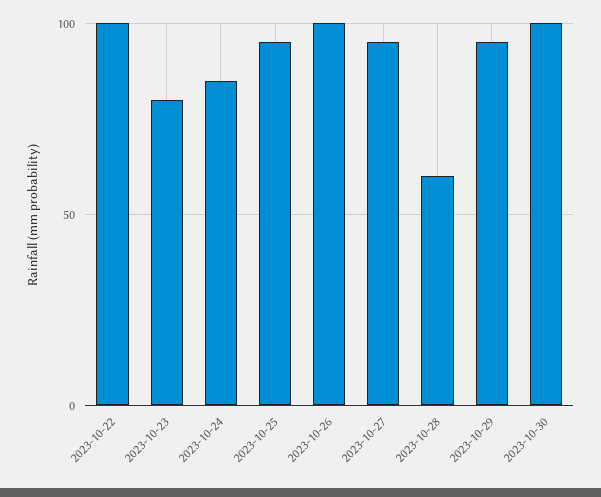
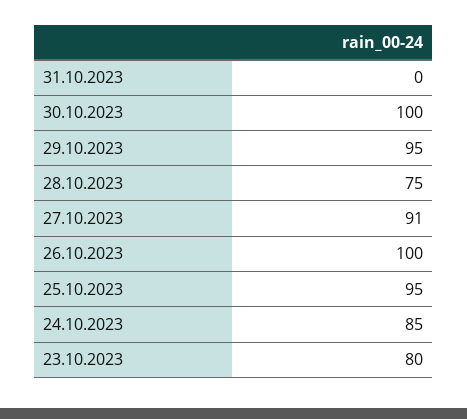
2023-10-22: 100 -> none
2023-10-27: 95 -> 91
2023-10-28: 60 -> 75
31.10.2023: none -> 0

